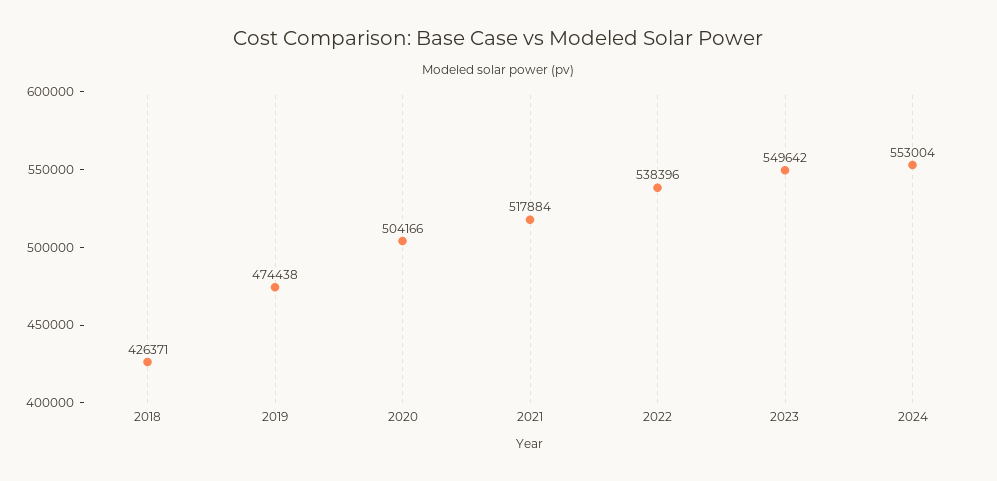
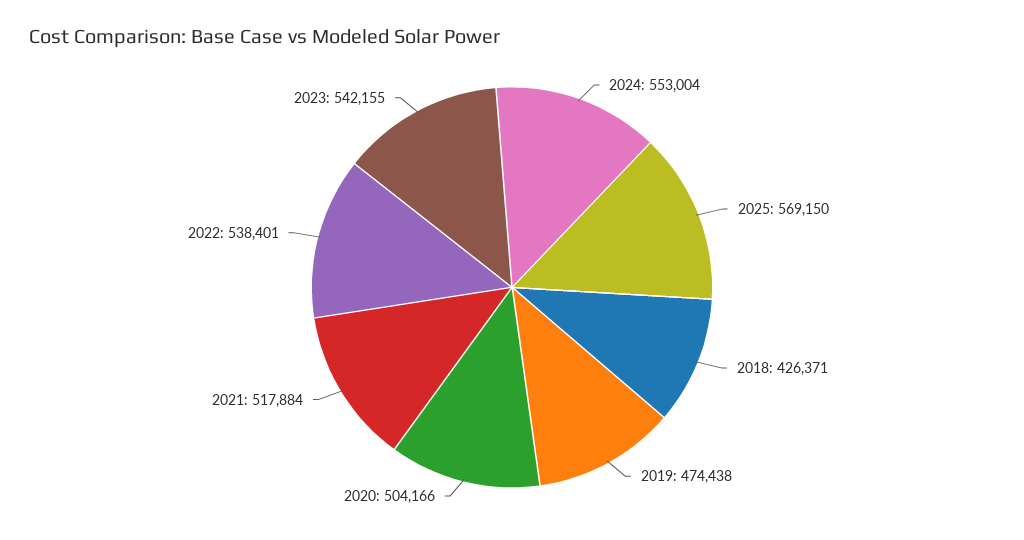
2022: 538396 -> 538401
2023: 549642 -> 542155
2025: none -> 569150

